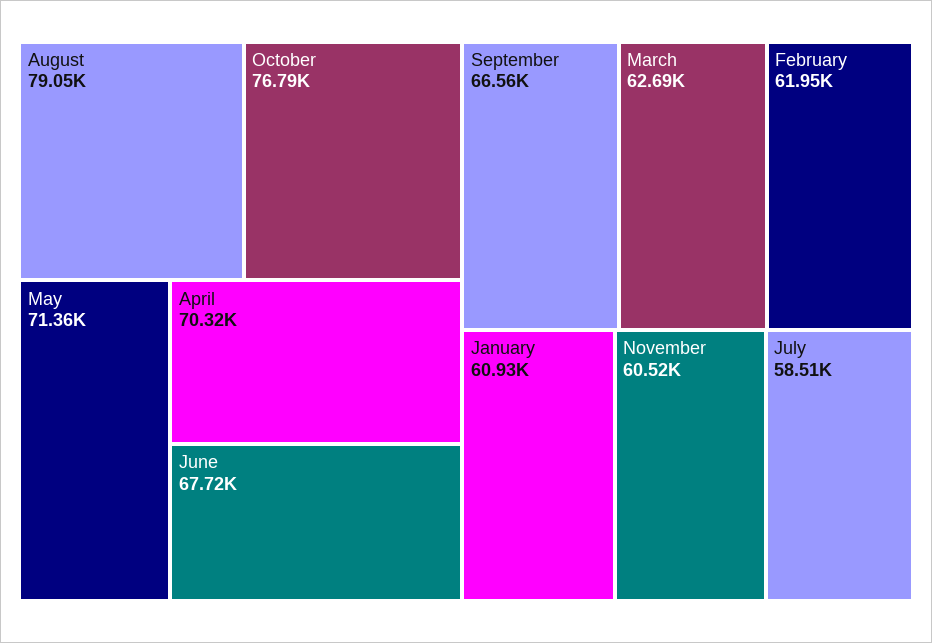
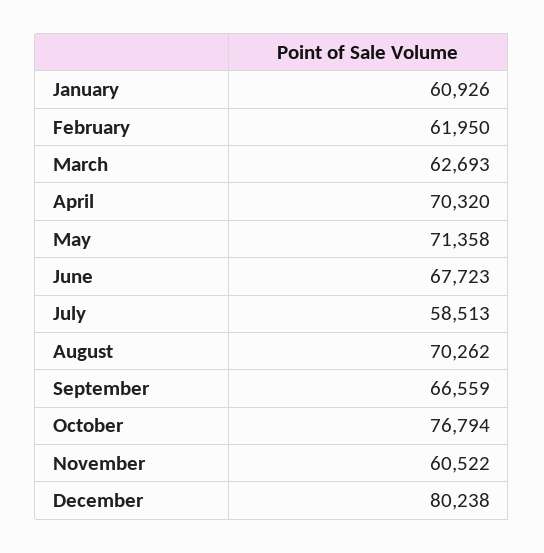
August: 79050 -> 70262
December: none -> 80238

